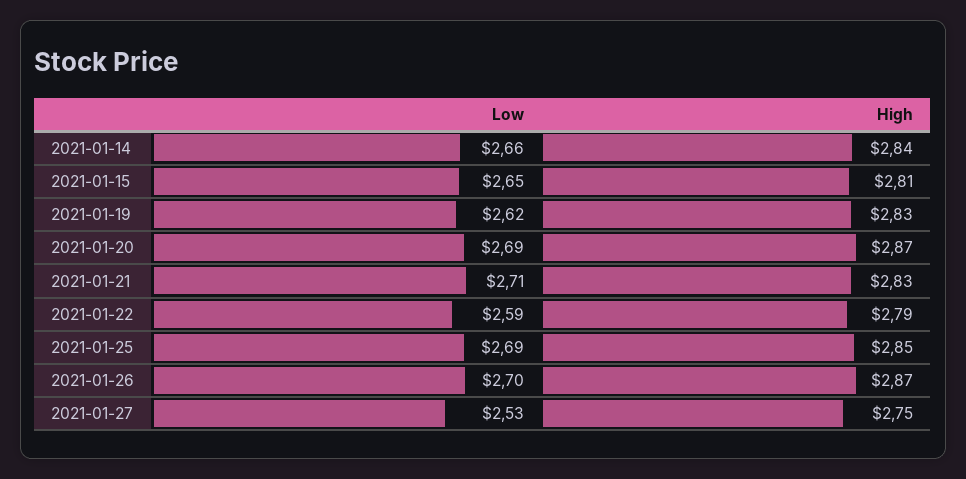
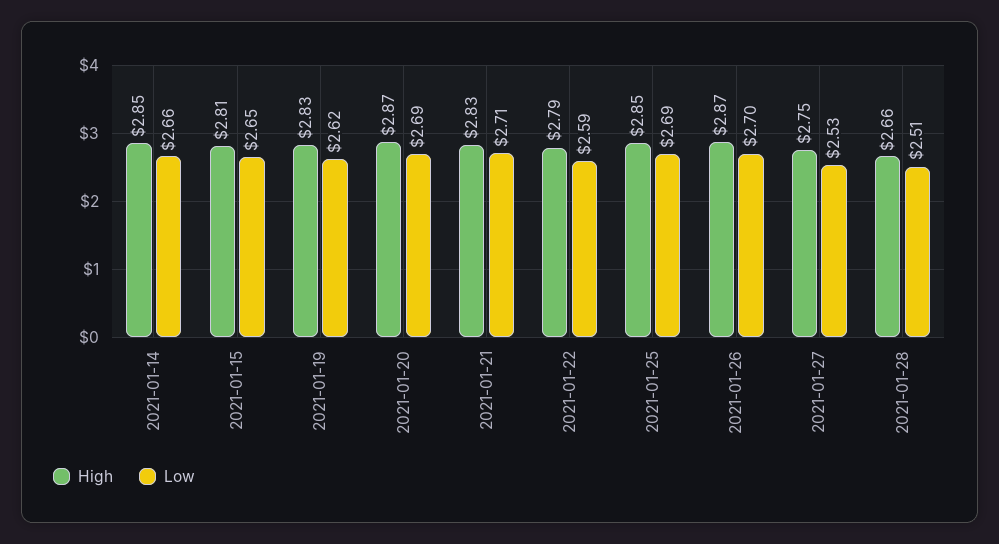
High, 2021-01-14: 2.84 -> 2.85
High, 2021-01-28: none -> 2.66
Low, 2021-01-28: none -> 2.51

